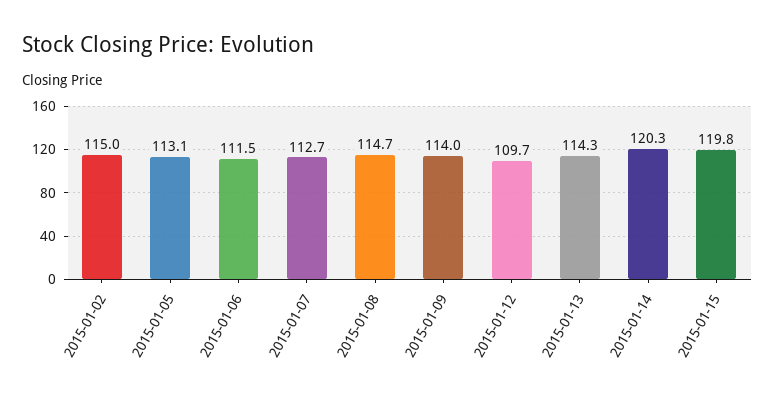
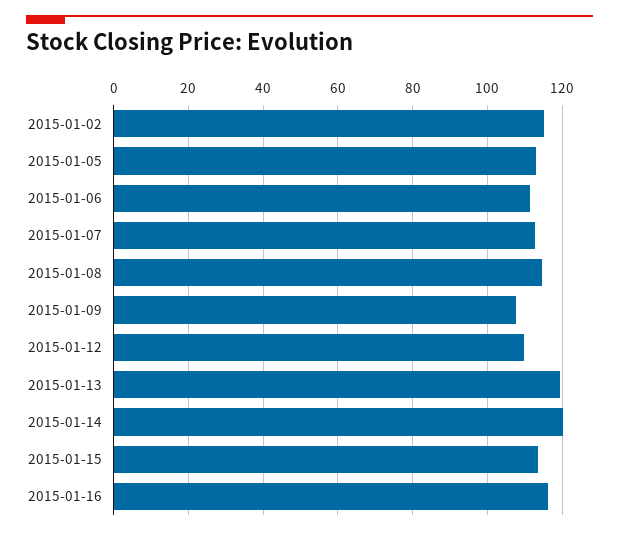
2015-01-09: 114 -> 108
2015-01-13: 114.3 -> 120
2015-01-15: 119.8 -> 114
2015-01-16: none -> 116

